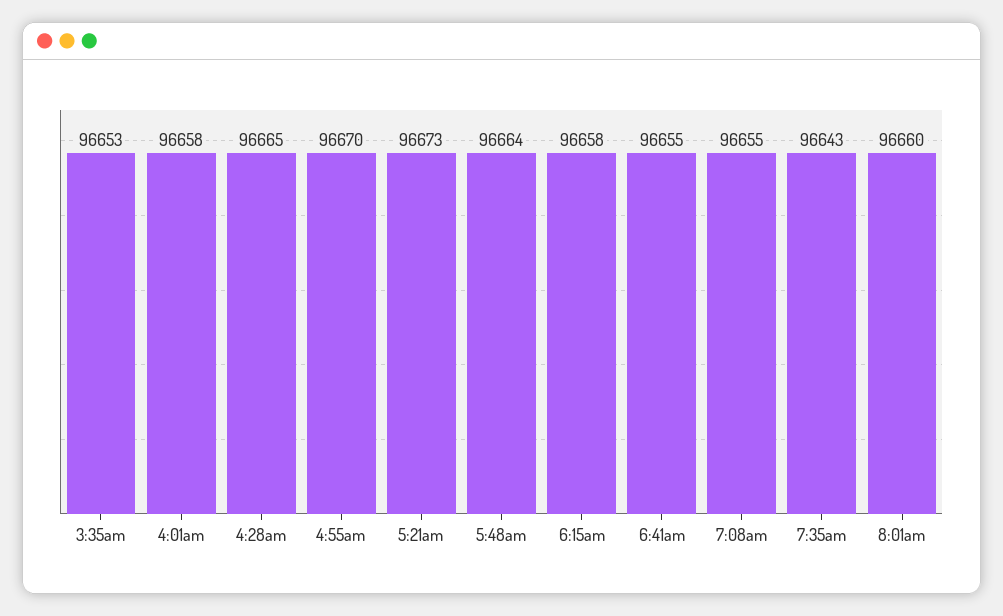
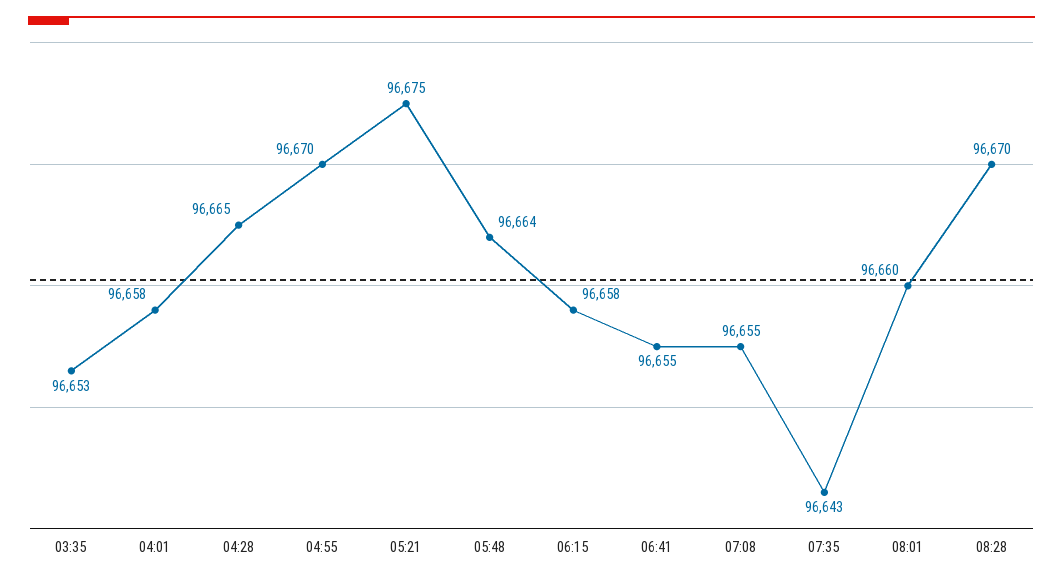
5:21am: 96673 -> 96675
08:28: none -> 96670

